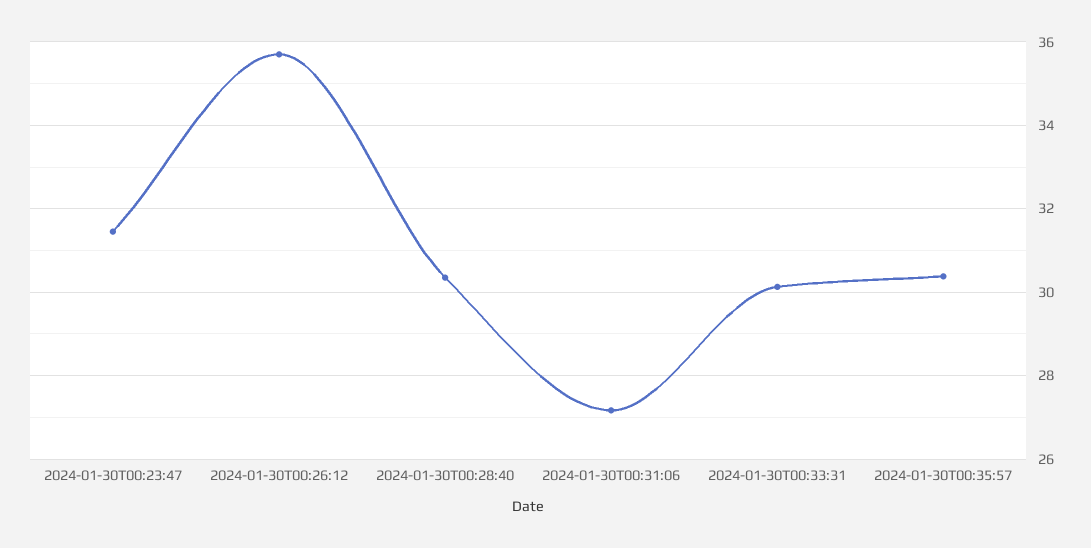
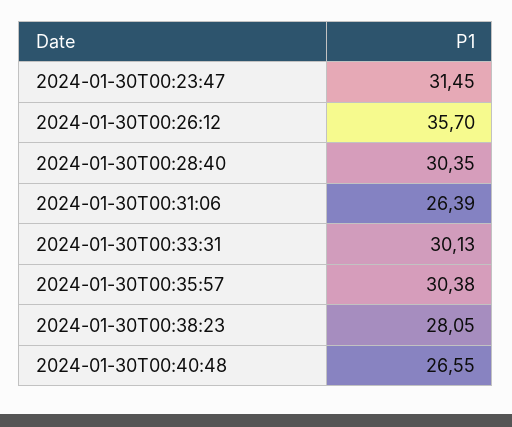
2024-01-30T00:31:06: 27.2 -> 26.39
2024-01-30T00:38:23: none -> 28.05
2024-01-30T00:40:48: none -> 26.55

